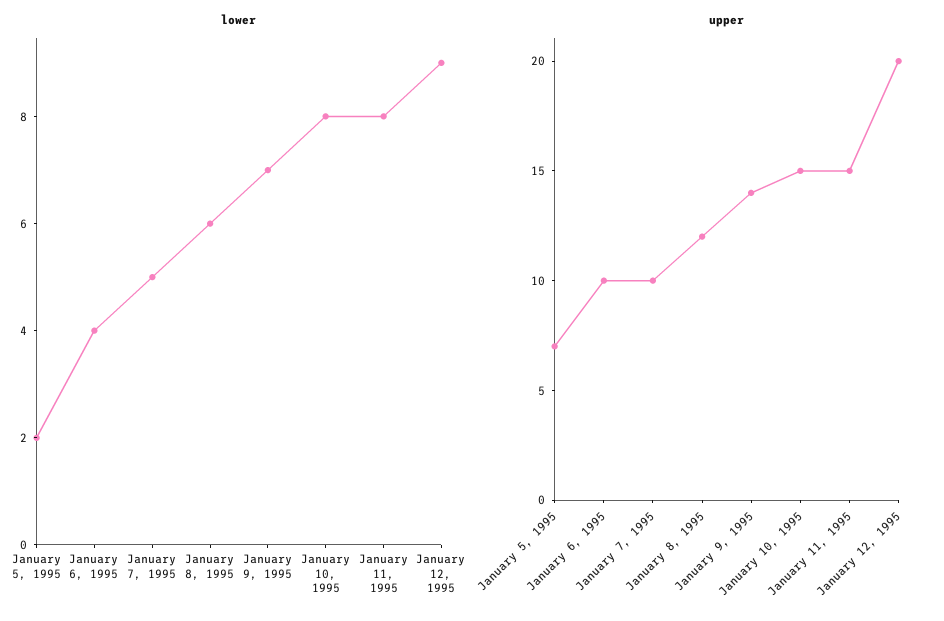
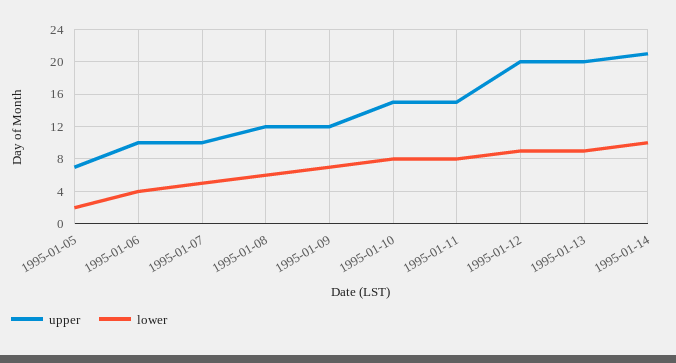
upper, January 9, 1995: 14 -> 12
upper, 1995-01-13: none -> 20
lower, 1995-01-13: none -> 9
upper, 1995-01-14: none -> 21
lower, 1995-01-14: none -> 10

